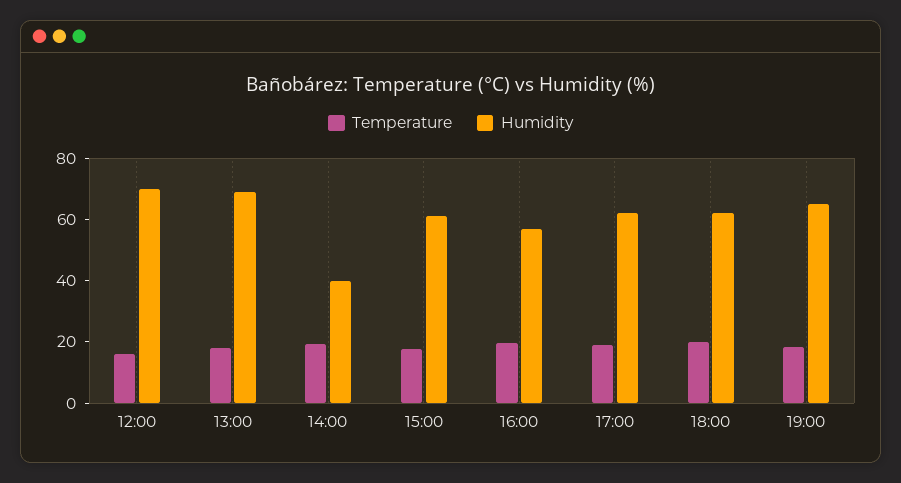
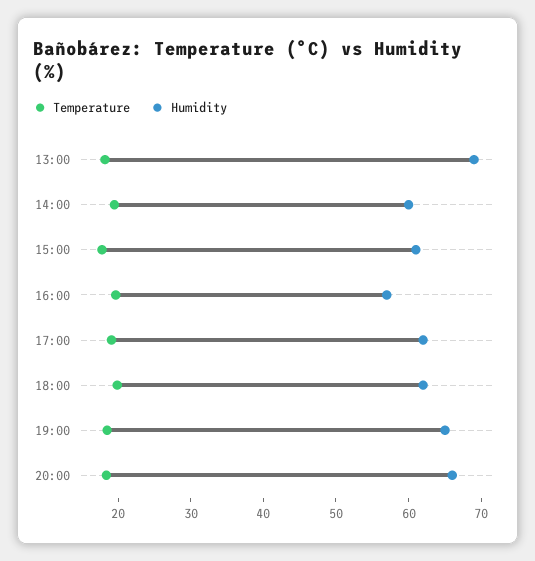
Temperature, 12:00: 15 -> none
Humidity, 12:00: 70 -> none
Humidity, 14:00: 40 -> 60
Temperature, 20:00: none -> 18
Humidity, 20:00: none -> 66

